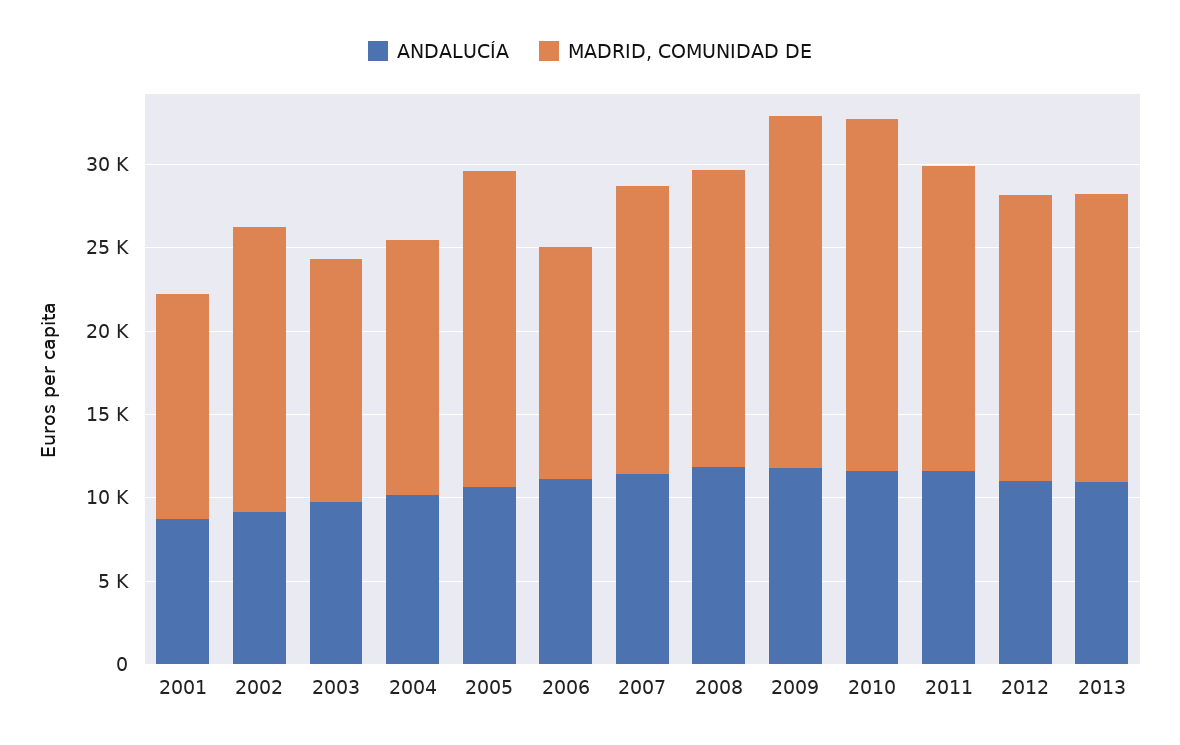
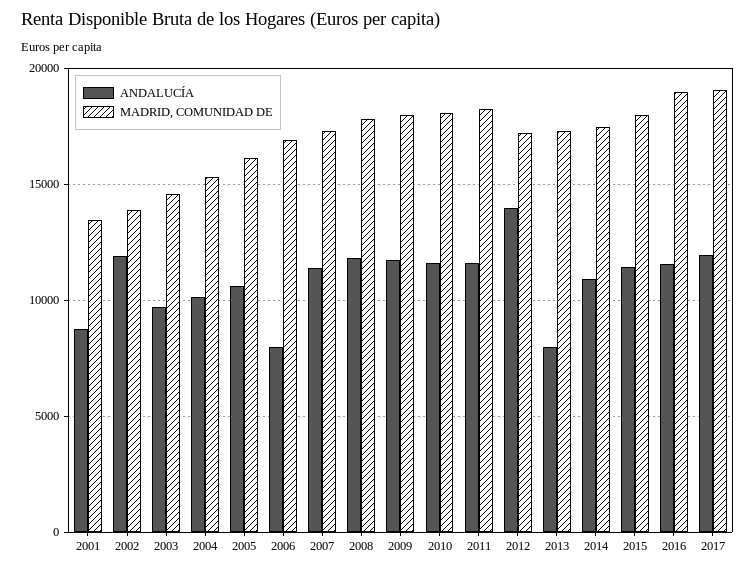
ANDALUCÍA, 2002: 9000 -> 12000
MADRID, COMUNIDAD DE, 2002: 17000 -> 14000
MADRID, COMUNIDAD DE, 2005: 19000 -> 16000
ANDALUCÍA, 2006: 11000 -> 8000
MADRID, COMUNIDAD DE, 2006: 14000 -> 17000
MADRID, COMUNIDAD DE, 2009: 21000 -> 18000
MADRID, COMUNIDAD DE, 2010: 21000 -> 18000
ANDALUCÍA, 2012: 11000 -> 14000
ANDALUCÍA, 2013: 11000 -> 8000
ANDALUCÍA, 2014: none -> 11000
MADRID, COMUNIDAD DE, 2014: none -> 17500
ANDALUCÍA, 2015: none -> 11500
MADRID, COMUNIDAD DE, 2015: none -> 18000
ANDALUCÍA, 2016: none -> 11500
MADRID, COMUNIDAD DE, 2016: none -> 19000
ANDALUCÍA, 2017: none -> 12000
MADRID, COMUNIDAD DE, 2017: none -> 19000

